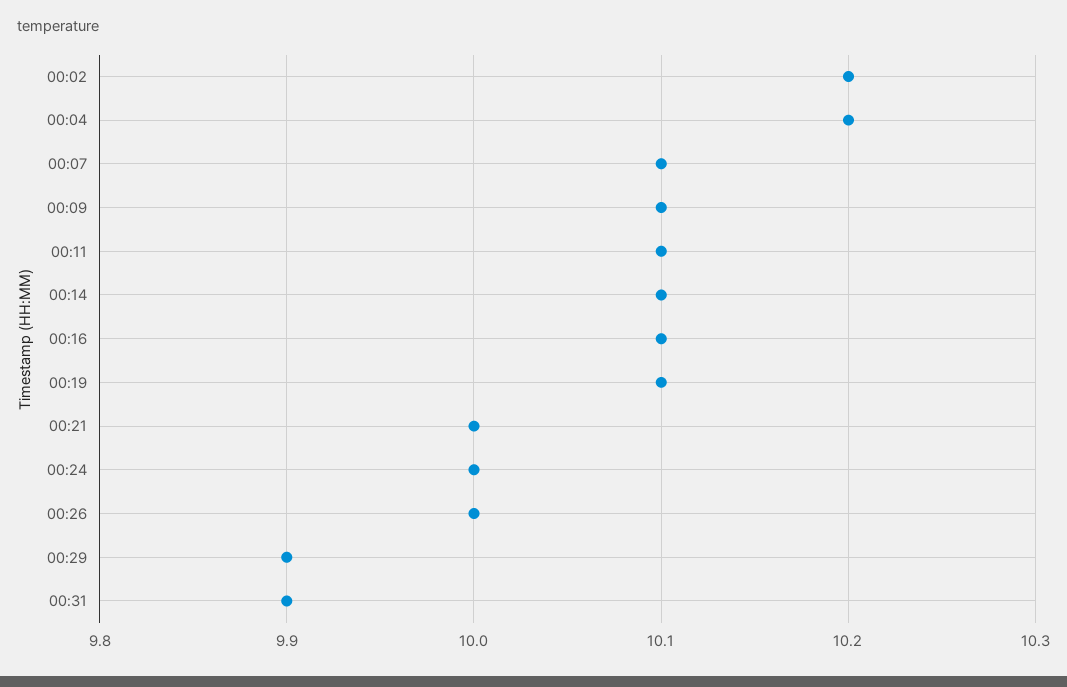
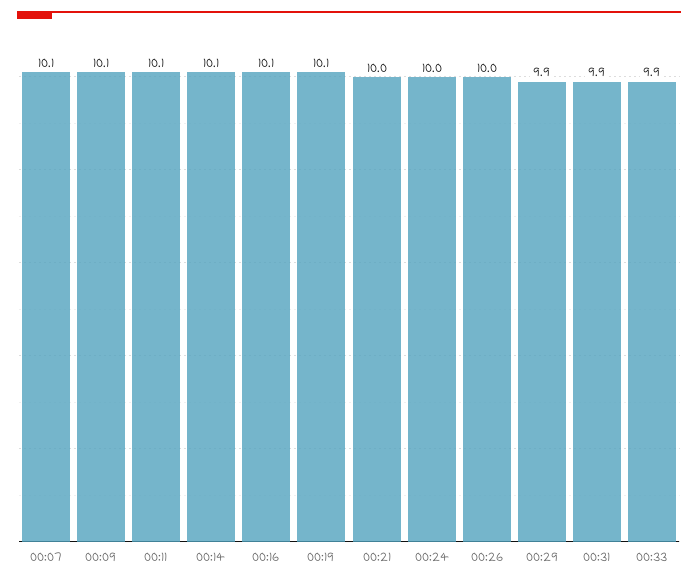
00:02: 10.2 -> none
00:04: 10.2 -> none
00:33: none -> 9.9

